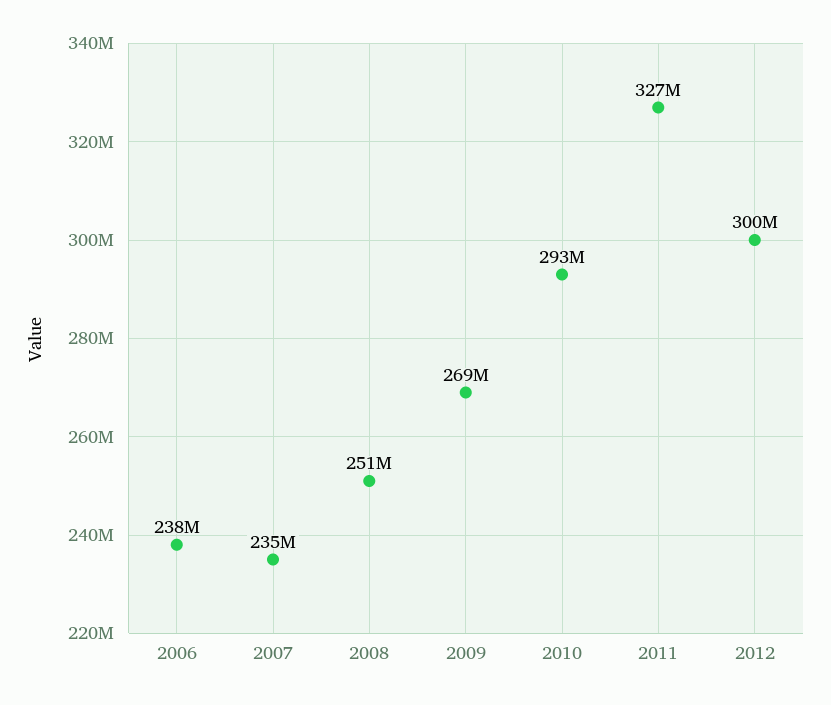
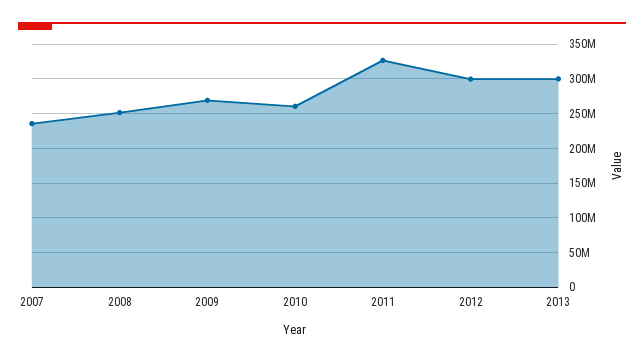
2006: 238000000 -> none
2010: 293000000 -> 260000000
2013: none -> 300000000

